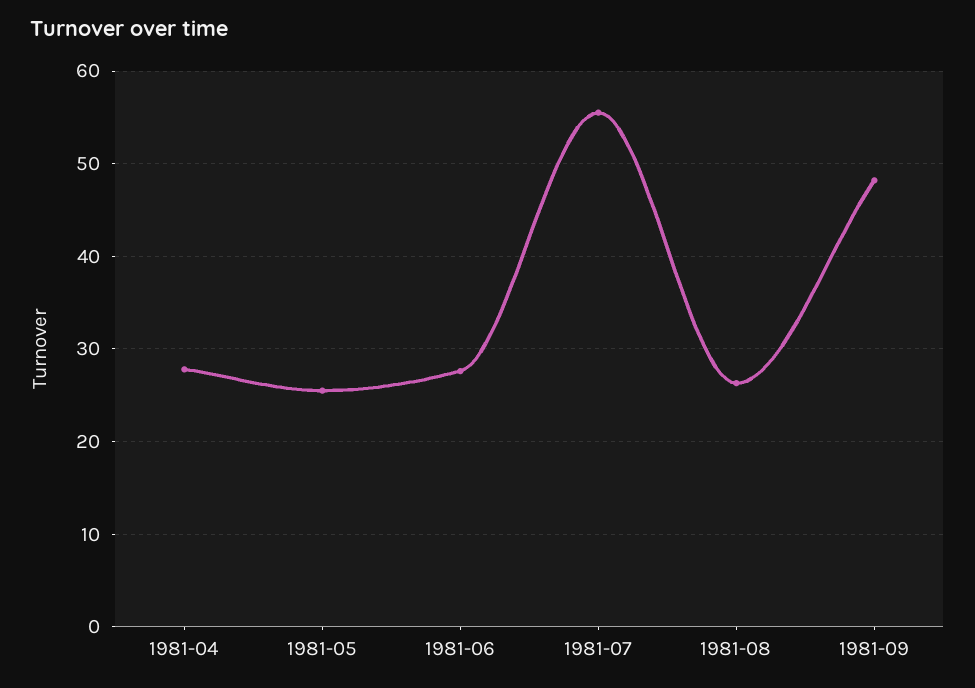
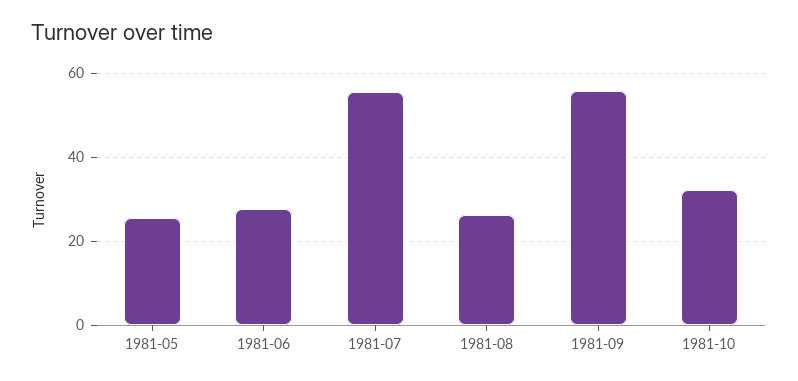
1981-04: 28 -> none
1981-09: 48 -> 56
1981-10: none -> 32

